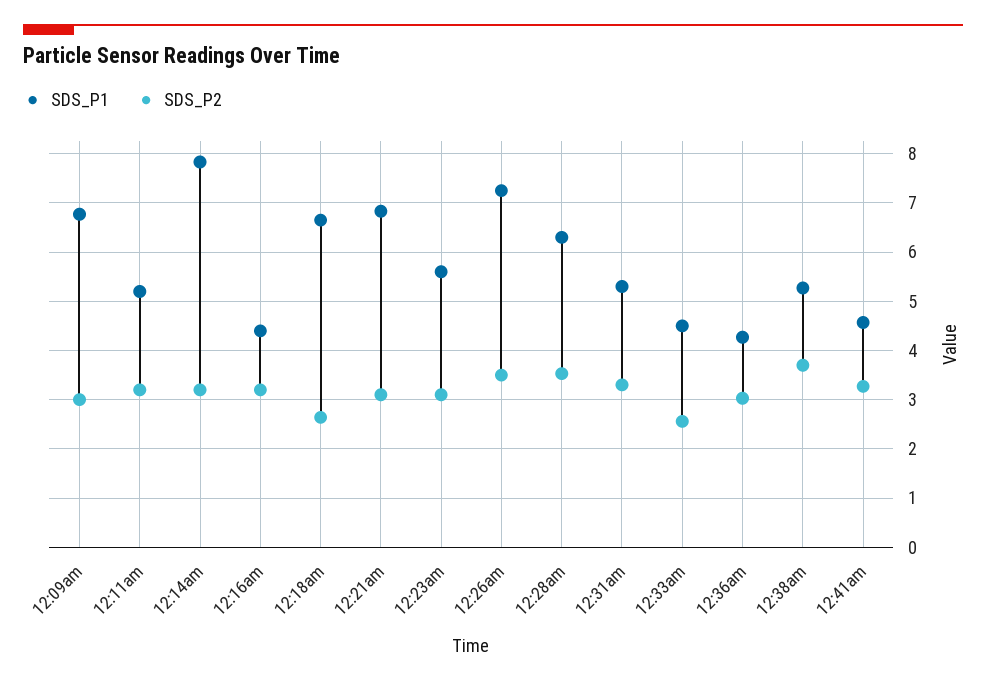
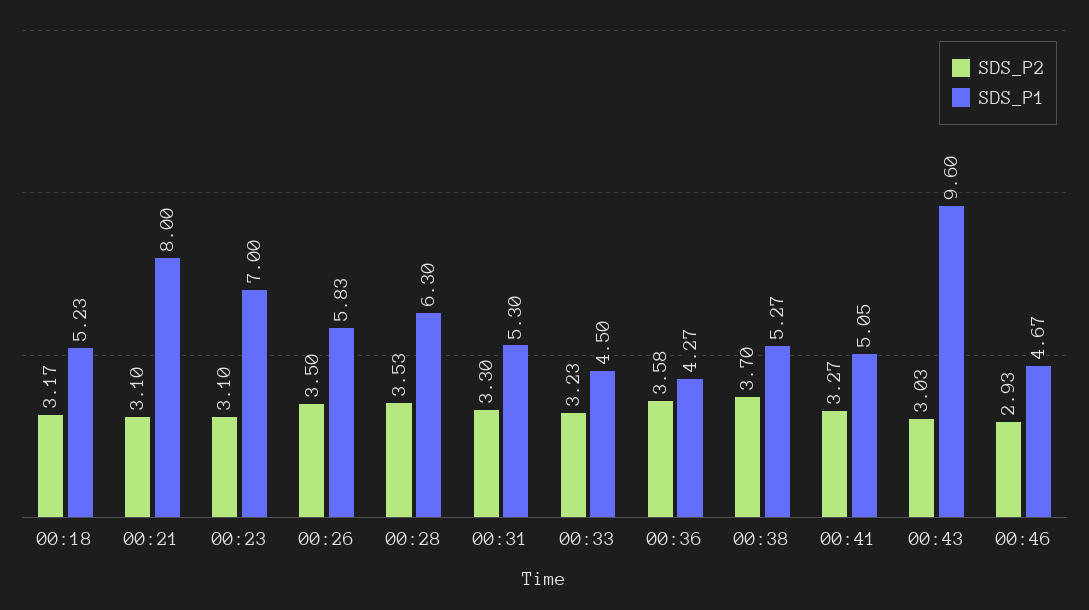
SDS_P1, 12:09am: 6.8 -> none
SDS_P2, 12:09am: 3 -> none
SDS_P1, 12:11am: 5.2 -> none
SDS_P2, 12:11am: 3.2 -> none
SDS_P1, 12:14am: 7.8 -> none
SDS_P2, 12:14am: 3.2 -> none
SDS_P1, 12:16am: 4.4 -> none
SDS_P2, 12:16am: 3.2 -> none
SDS_P1, 12:18am: 6.6 -> 5.23
SDS_P2, 12:18am: 2.6 -> 3.17
SDS_P1, 12:21am: 6.8 -> 8
SDS_P1, 12:23am: 5.6 -> 7
SDS_P1, 12:26am: 7.2 -> 5.83
SDS_P2, 12:33am: 2.6 -> 3.23
SDS_P2, 12:36am: 3 -> 3.58
SDS_P1, 12:41am: 4.6 -> 5.05
SDS_P2, 00:43: none -> 3.03
SDS_P1, 00:43: none -> 9.6
SDS_P2, 00:46: none -> 2.93
SDS_P1, 00:46: none -> 4.67

